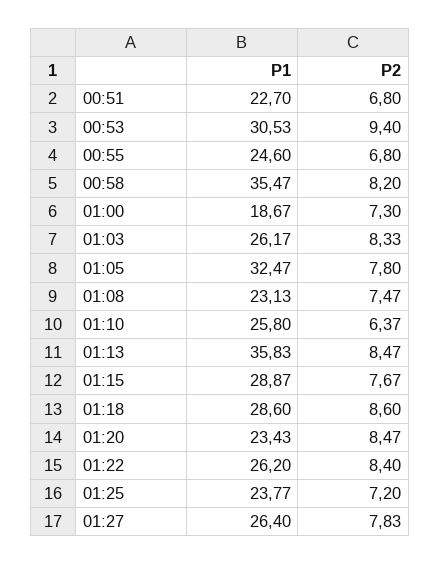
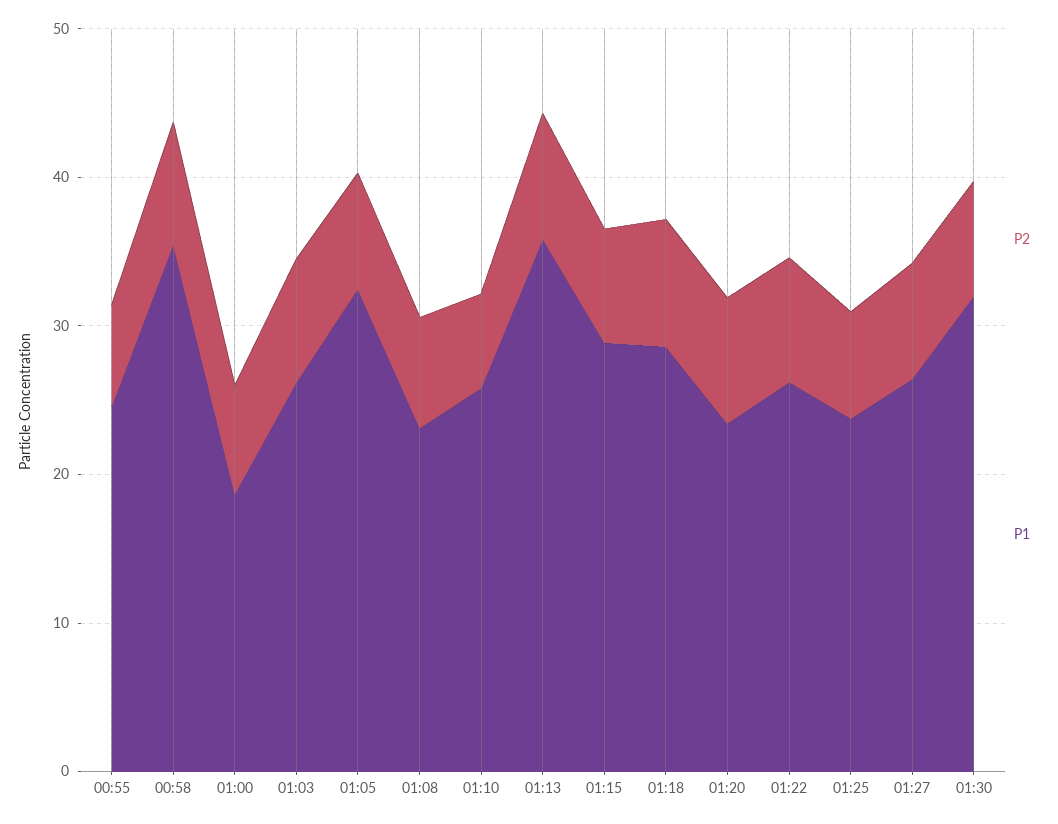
P1, 00:51: 22.7 -> none
P2, 00:51: 6.8 -> none
P1, 00:53: 30.53 -> none
P2, 00:53: 9.4 -> none
P2, 01:30: none -> 8
P1, 01:30: none -> 32

